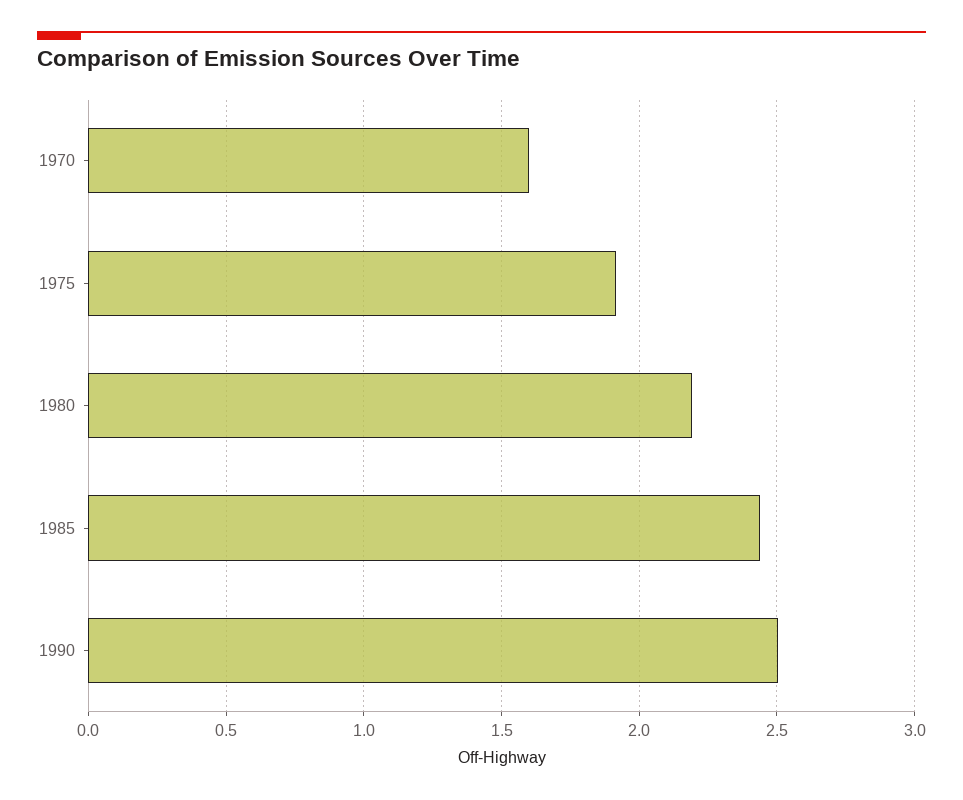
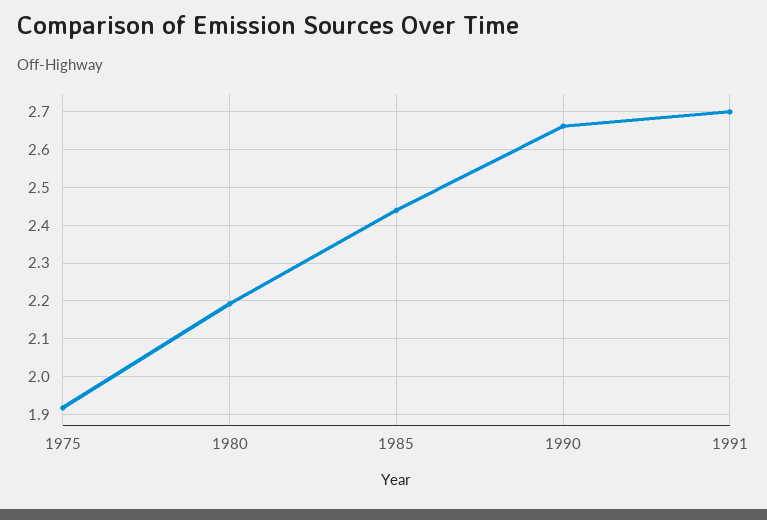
1970: 1.6 -> none
1990: 2.5 -> 2.66
1991: none -> 2.7

